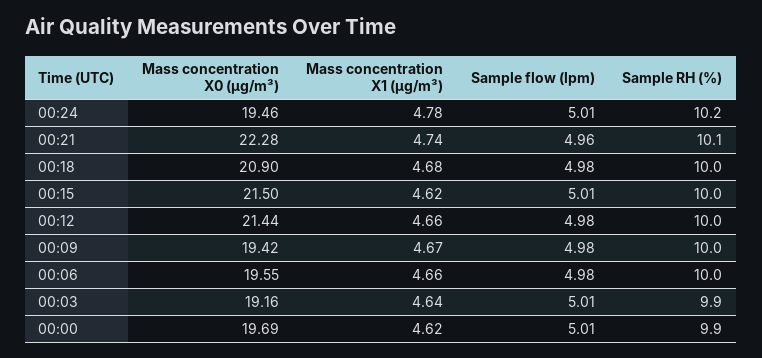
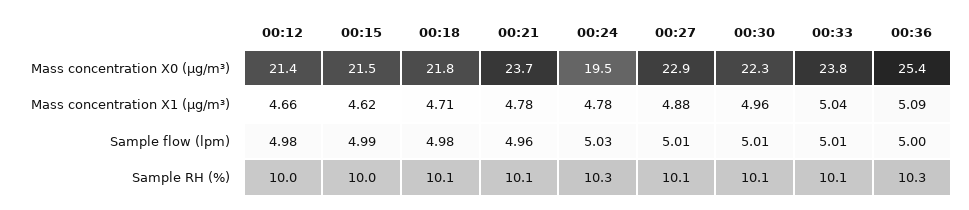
Sample flow (lpm), 00:24: 5.01 -> 5.03
Sample RH (%), 00:24: 10.2 -> 10.3
Mass concentration X0 (μg/m³), 00:21: 22.28 -> 23.7
Mass concentration X1 (μg/m³), 00:21: 4.74 -> 4.78
Mass concentration X0 (μg/m³), 00:18: 20.9 -> 21.8
Mass concentration X1 (μg/m³), 00:18: 4.68 -> 4.71
Sample RH (%), 00:18: 10 -> 10.1
Sample flow (lpm), 00:15: 5.01 -> 4.99
Mass concentration X0 (μg/m³), 00:09: 19.42 -> none
Mass concentration X1 (μg/m³), 00:09: 4.67 -> none
Sample flow (lpm), 00:09: 4.98 -> none
Sample RH (%), 00:09: 10 -> none
Mass concentration X0 (μg/m³), 00:06: 19.55 -> none
Mass concentration X1 (μg/m³), 00:06: 4.66 -> none
Sample flow (lpm), 00:06: 4.98 -> none
Sample RH (%), 00:06: 10 -> none
Mass concentration X0 (μg/m³), 00:03: 19.16 -> none
Mass concentration X1 (μg/m³), 00:03: 4.64 -> none
Sample flow (lpm), 00:03: 5.01 -> none
Sample RH (%), 00:03: 9.9 -> none
Mass concentration X0 (μg/m³), 00:00: 19.69 -> none
Mass concentration X1 (μg/m³), 00:00: 4.62 -> none
Sample flow (lpm), 00:00: 5.01 -> none
Sample RH (%), 00:00: 9.9 -> none
Mass concentration X0 (μg/m³), 00:27: none -> 22.9
Mass concentration X0 (μg/m³), 00:30: none -> 22.3
Mass concentration X0 (μg/m³), 00:33: none -> 23.8
Mass concentration X0 (μg/m³), 00:36: none -> 25.4
Mass concentration X1 (μg/m³), 00:27: none -> 4.88
Mass concentration X1 (μg/m³), 00:30: none -> 4.96
Mass concentration X1 (μg/m³), 00:33: none -> 5.04
Mass concentration X1 (μg/m³), 00:36: none -> 5.09
Sample flow (lpm), 00:27: none -> 5.01
Sample flow (lpm), 00:30: none -> 5.01
Sample flow (lpm), 00:33: none -> 5.01
Sample flow (lpm), 00:36: none -> 5
Sample RH (%), 00:27: none -> 10.1
Sample RH (%), 00:30: none -> 10.1
Sample RH (%), 00:33: none -> 10.1
Sample RH (%), 00:36: none -> 10.3

